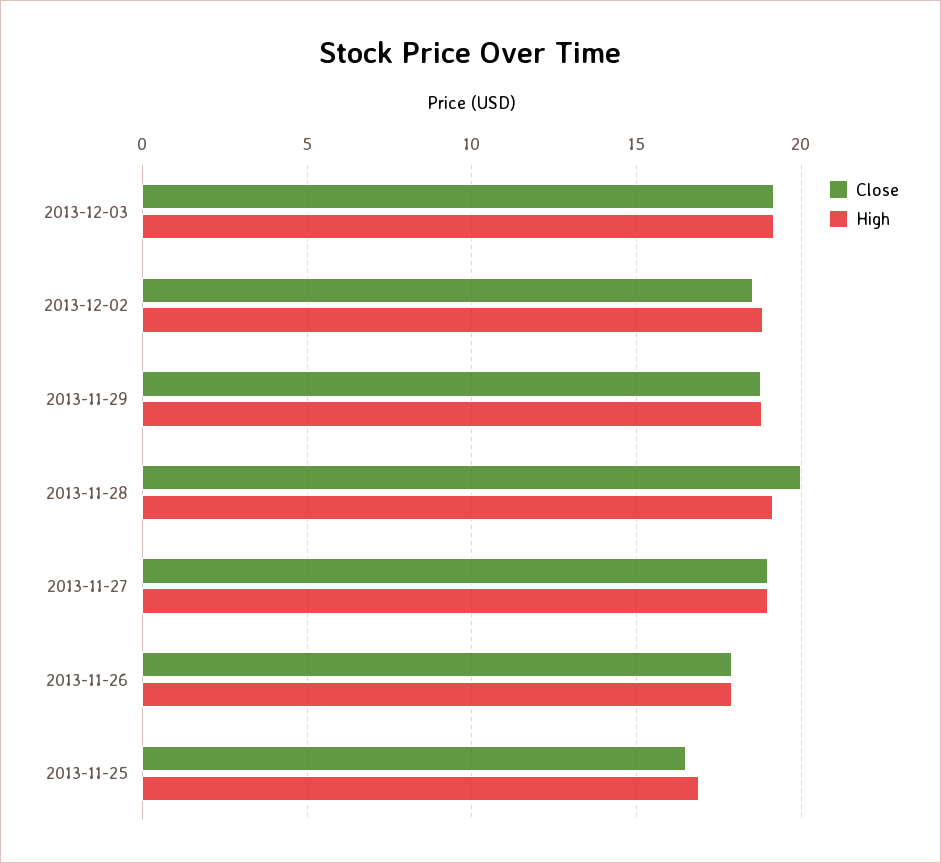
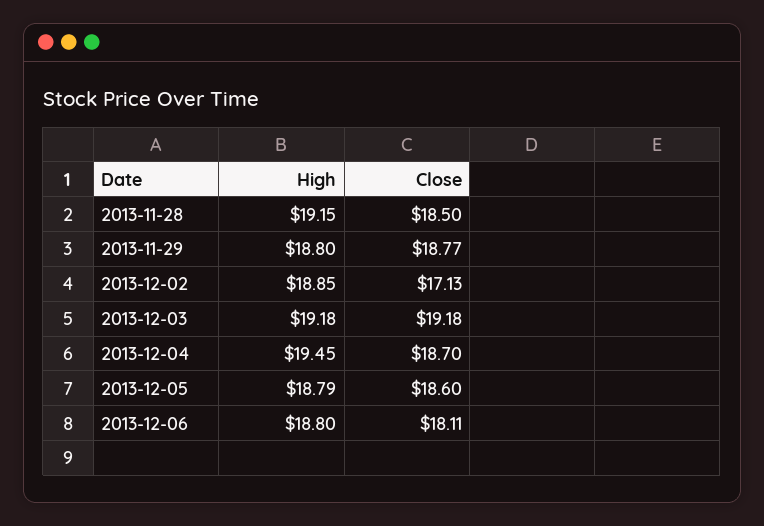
Close, 2013-12-02: 18.5 -> 17.13
Close, 2013-11-28: 20 -> 18.5
Close, 2013-11-27: 19 -> none
High, 2013-11-27: 19 -> none
Close, 2013-11-26: 18 -> none
High, 2013-11-26: 18 -> none
Close, 2013-11-25: 16.5 -> none
High, 2013-11-25: 17 -> none
High, 2013-12-04: none -> 19.45
Close, 2013-12-04: none -> 18.7
High, 2013-12-05: none -> 18.79
Close, 2013-12-05: none -> 18.6
High, 2013-12-06: none -> 18.8
Close, 2013-12-06: none -> 18.11

